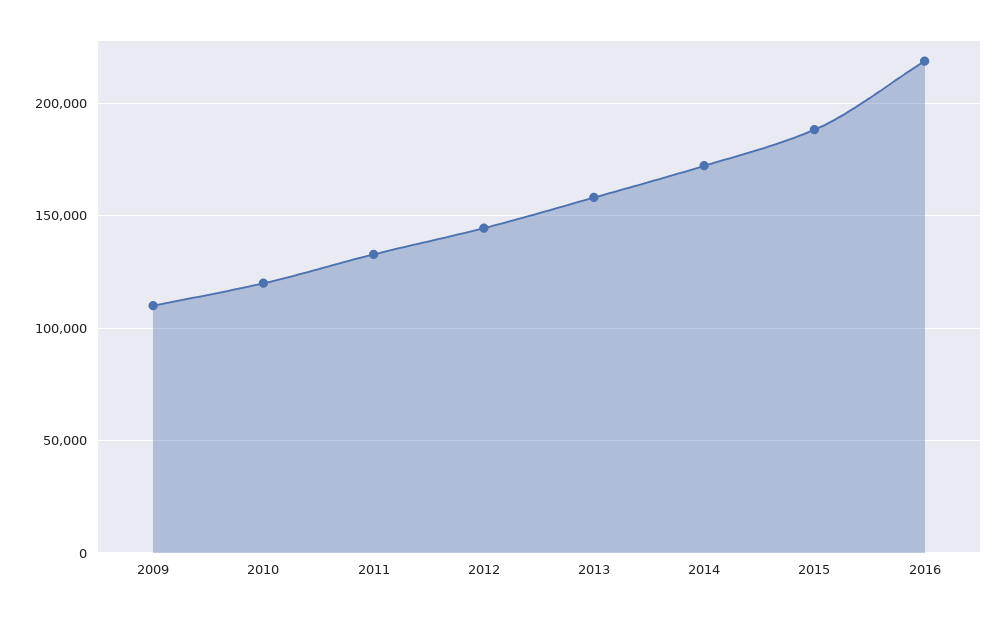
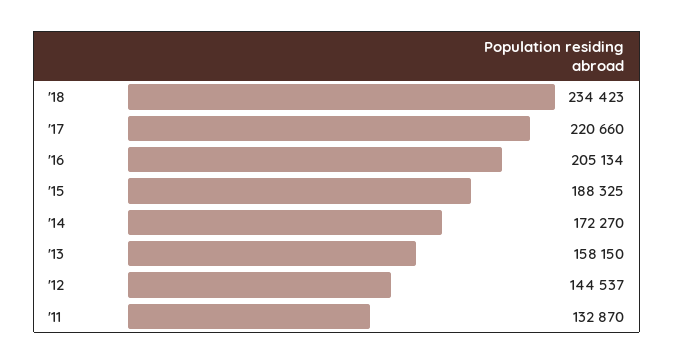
2009: 110000 -> none
2010: 120000 -> none
2016: 220000 -> 205134
'18: none -> 234423
'17: none -> 220660

